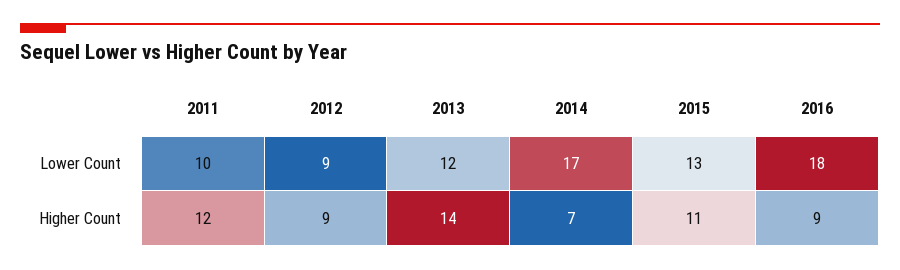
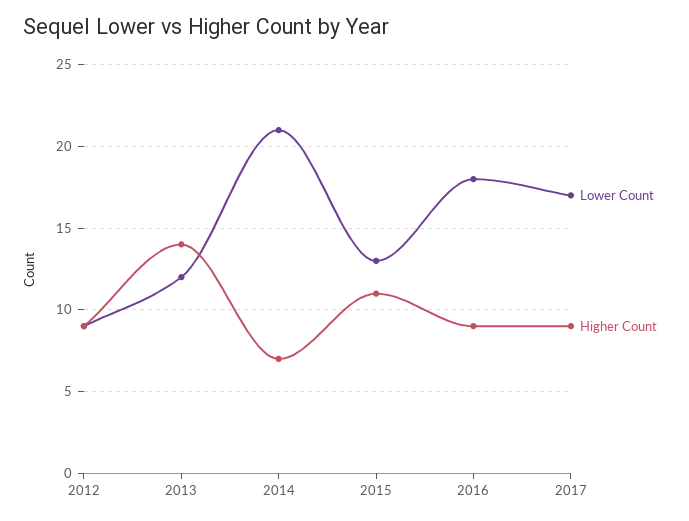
Lower Count, 2011: 10 -> none
Lower Count, 2014: 17 -> 21
Higher Count, 2011: 12 -> none
Lower Count, 2017: none -> 17
Higher Count, 2017: none -> 9

